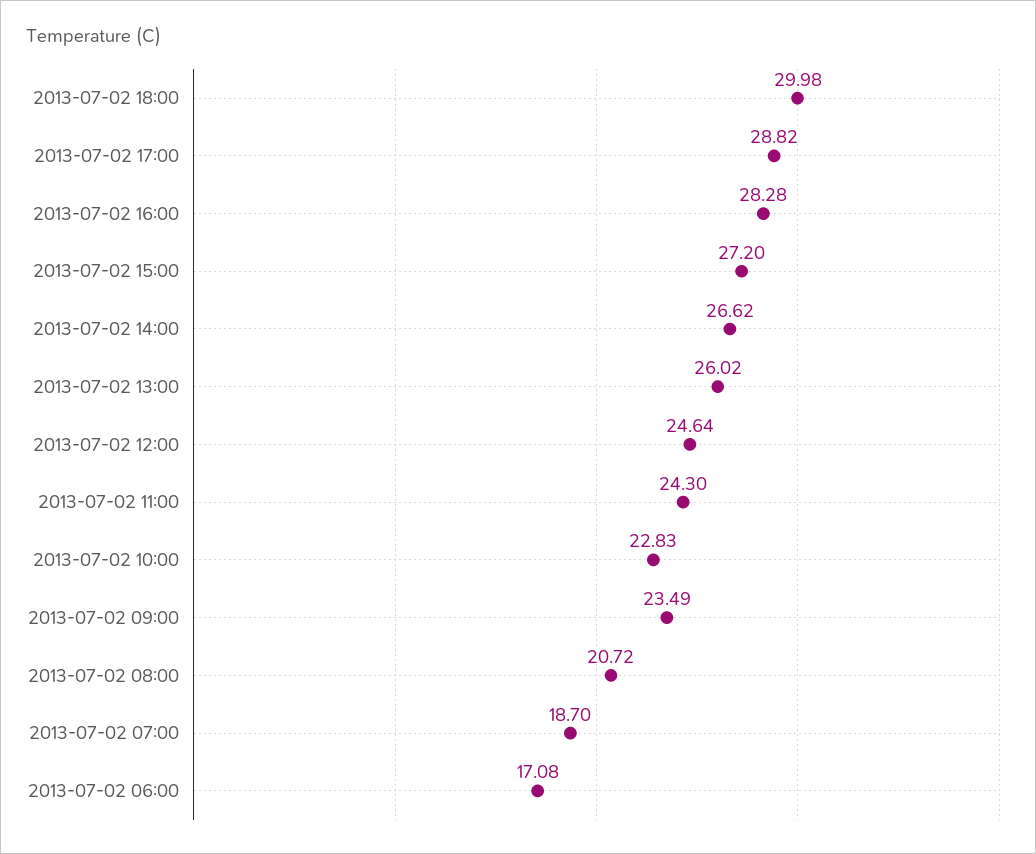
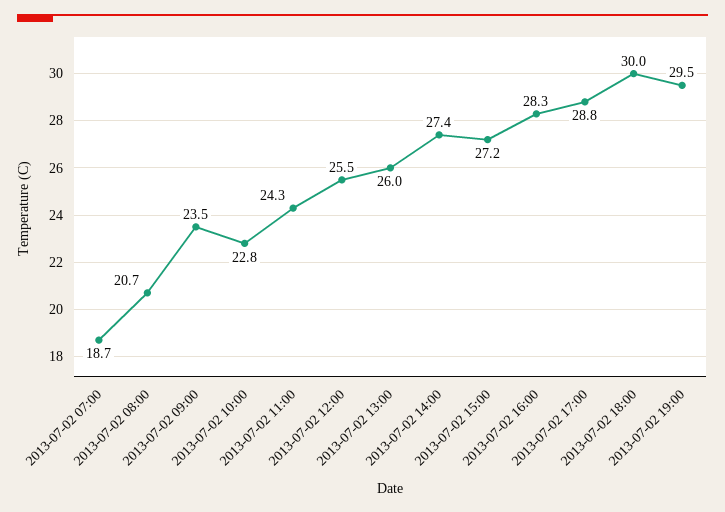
2013-07-02 14:00: 26.62 -> 27.4
2013-07-02 12:00: 24.64 -> 25.5
2013-07-02 06:00: 17.08 -> none
2013-07-02 19:00: none -> 29.5

